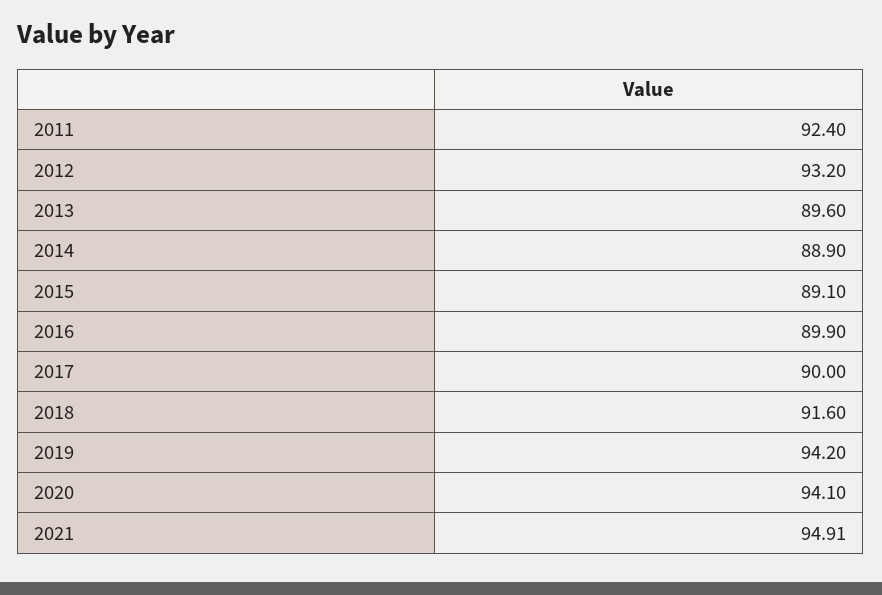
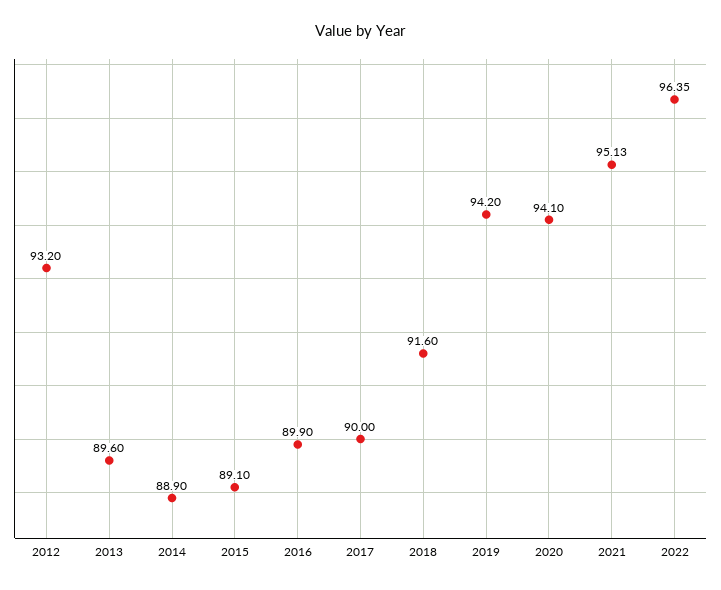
2011: 92.4 -> none
2021: 94.91 -> 95.13
2022: none -> 96.35

